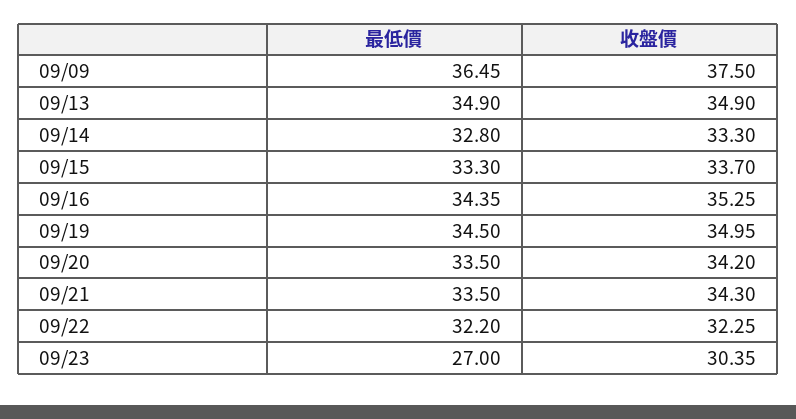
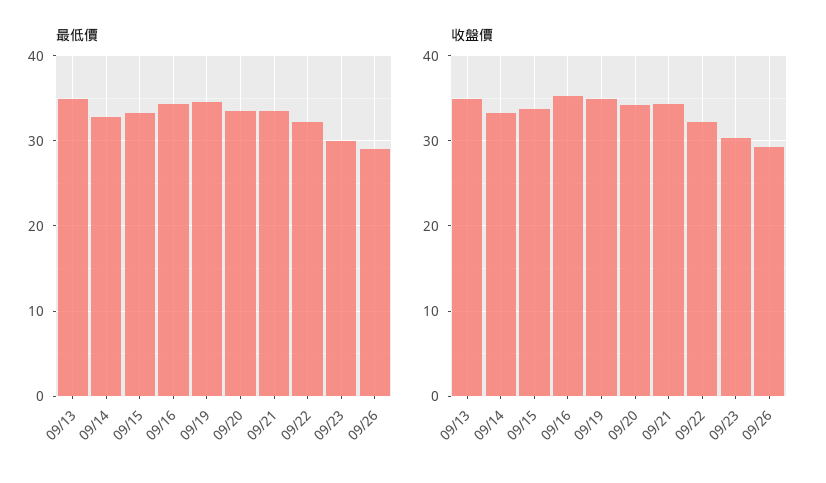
最低價, 09/09: 36.45 -> none
收盤價, 09/09: 37.5 -> none
最低價, 09/23: 27 -> 30
最低價, 09/26: none -> 29
收盤價, 09/26: none -> 29

